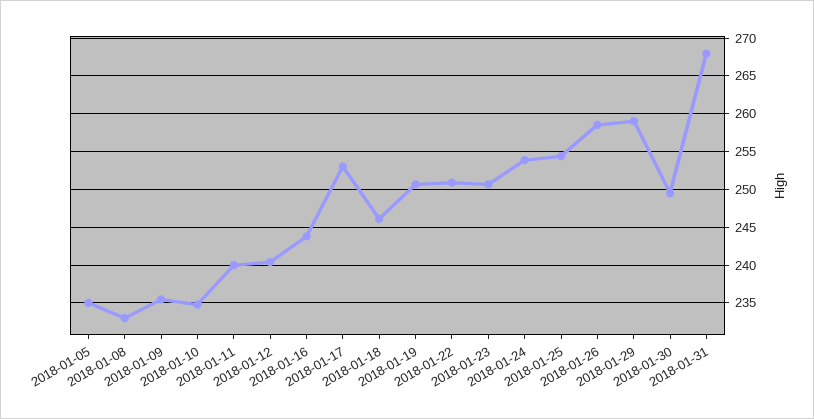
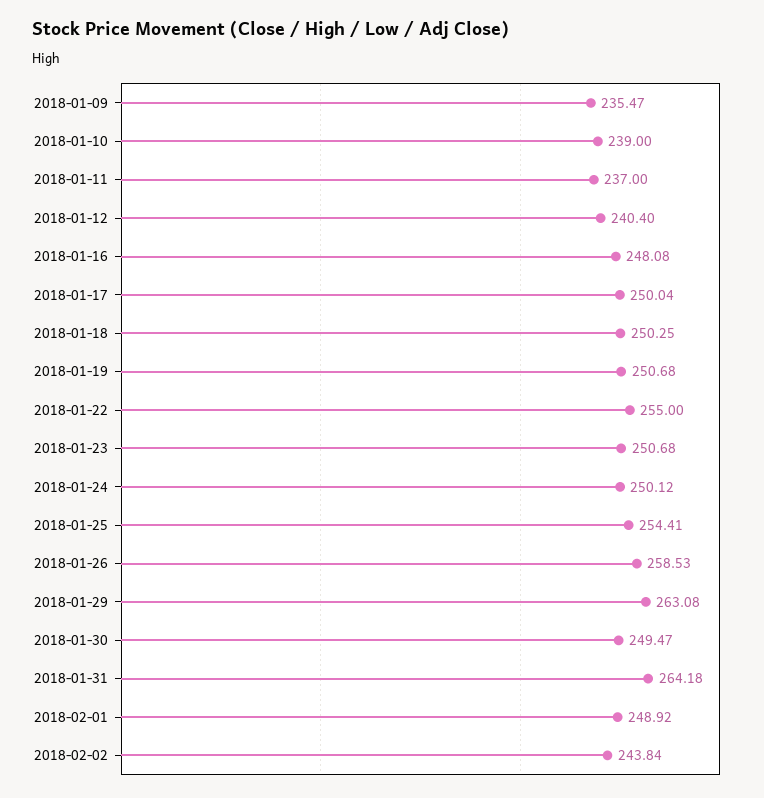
2018-01-05: 235 -> none
2018-01-08: 233 -> none
2018-01-10: 235 -> 239
2018-01-11: 240 -> 237
2018-01-16: 244 -> 248.08
2018-01-17: 253 -> 250.04
2018-01-18: 246 -> 250.25
2018-01-22: 251 -> 255
2018-01-24: 254 -> 250.12
2018-01-29: 259 -> 263.08
2018-01-31: 268 -> 264.18
2018-02-01: none -> 248.92
2018-02-02: none -> 243.84

